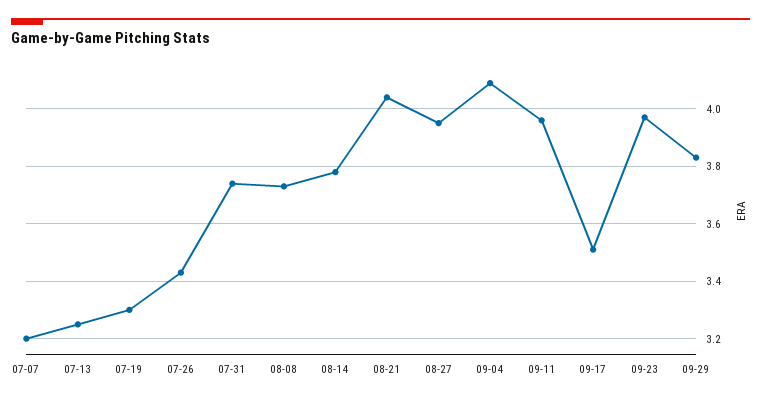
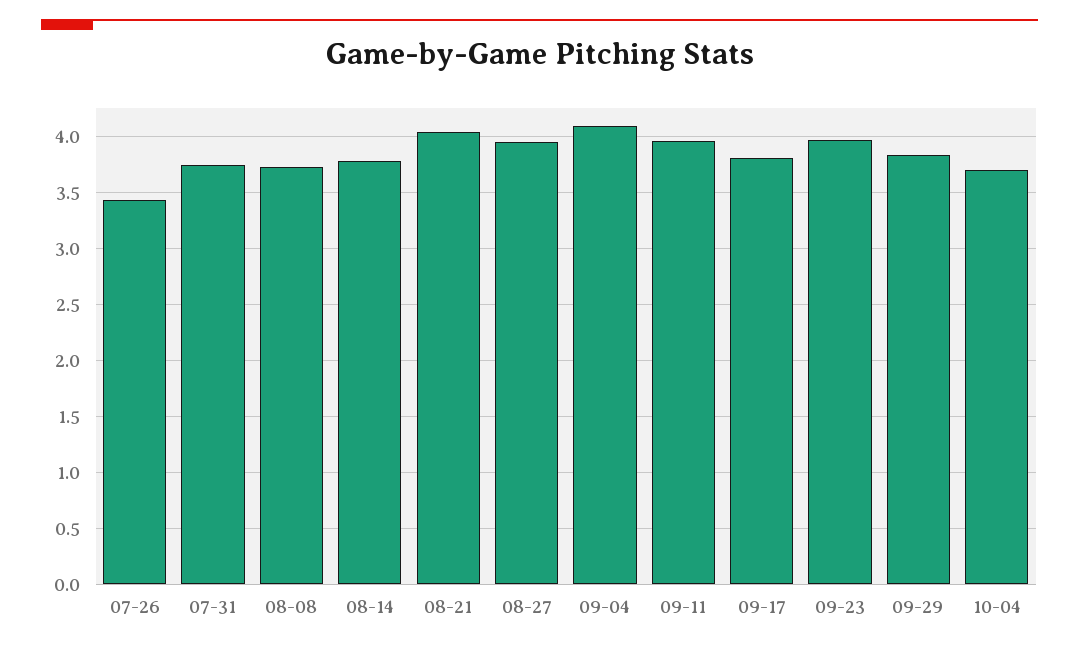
07-07: 3.2 -> none
07-13: 3.25 -> none
07-19: 3.3 -> none
09-17: 3.5 -> 3.8
10-04: none -> 3.7

